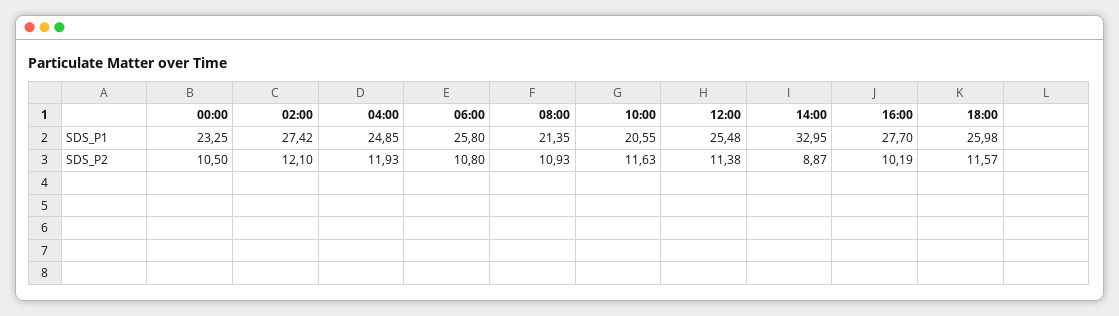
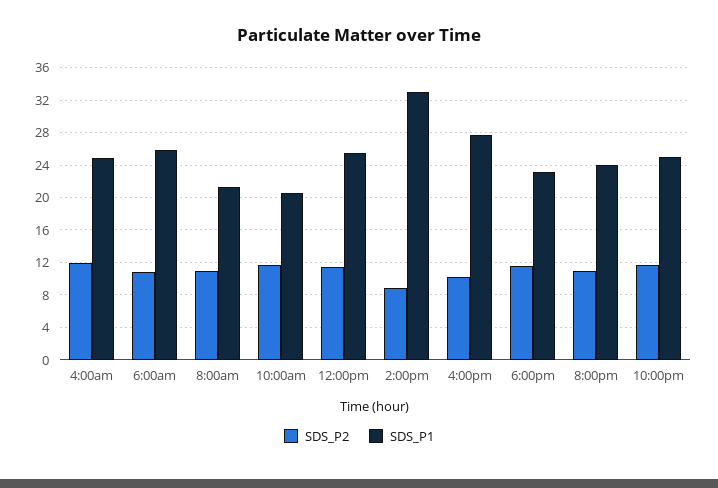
SDS_P1, 00:00: 23.25 -> none
SDS_P1, 02:00: 27.42 -> none
SDS_P1, 18:00: 25.98 -> 23
SDS_P2, 00:00: 10.5 -> none
SDS_P2, 02:00: 12.1 -> none
SDS_P2, 8:00pm: none -> 11
SDS_P1, 8:00pm: none -> 24
SDS_P2, 10:00pm: none -> 12
SDS_P1, 10:00pm: none -> 25

